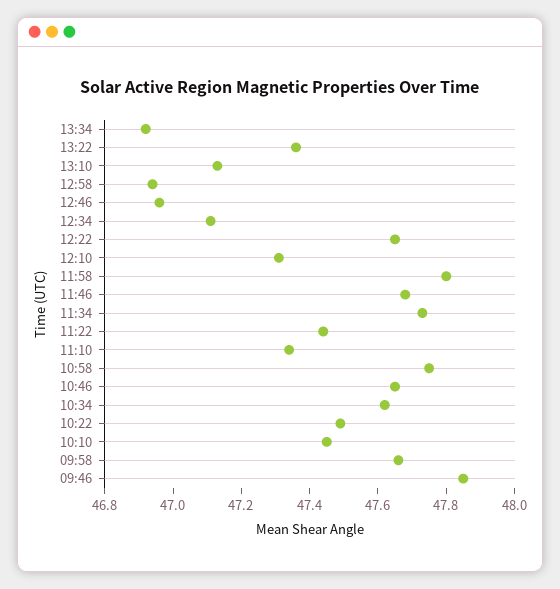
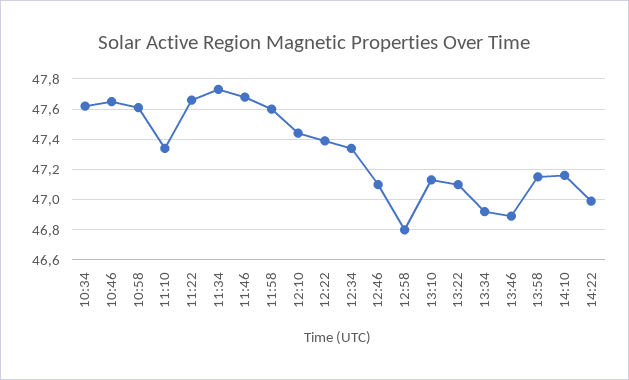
13:22: 47.35 -> 47.1
12:58: 46.95 -> 46.8
12:46: 46.95 -> 47.1
12:34: 47.1 -> 47.35
12:22: 47.65 -> 47.4
12:10: 47.3 -> 47.45
11:58: 47.8 -> 47.6
11:22: 47.45 -> 47.65
10:58: 47.75 -> 47.6
10:22: 47.5 -> none
10:10: 47.45 -> none
09:58: 47.65 -> none
09:46: 47.85 -> none
13:46: none -> 46.9
13:58: none -> 47.15
14:10: none -> 47.15
14:22: none -> 47

